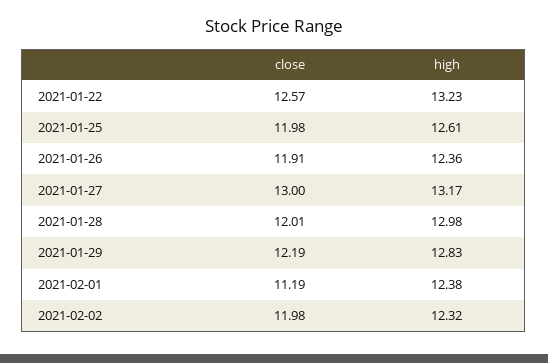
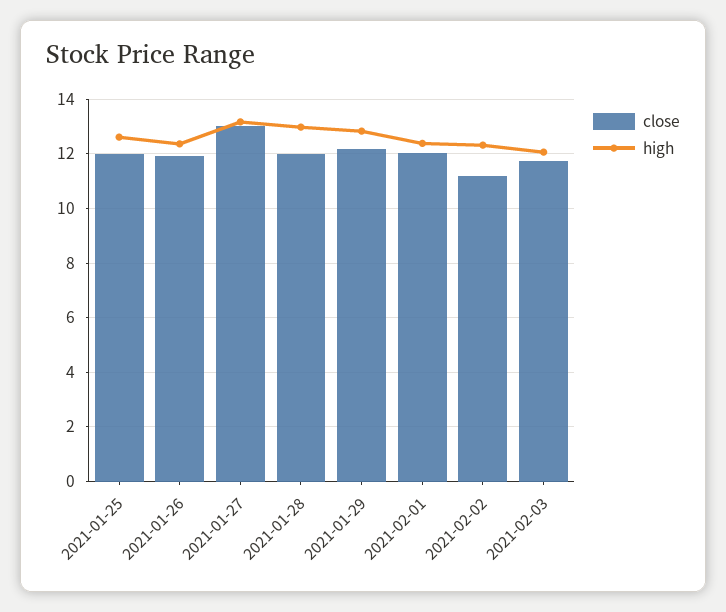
close, 2021-01-22: 12.57 -> none
high, 2021-01-22: 13.23 -> none
close, 2021-02-01: 11.19 -> 12
close, 2021-02-02: 11.98 -> 11.25
close, 2021-02-03: none -> 11.75
high, 2021-02-03: none -> 12

